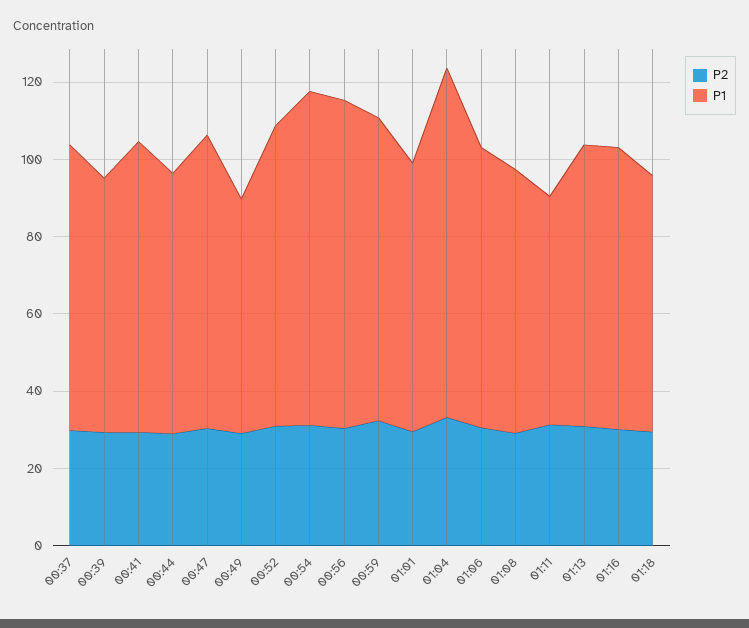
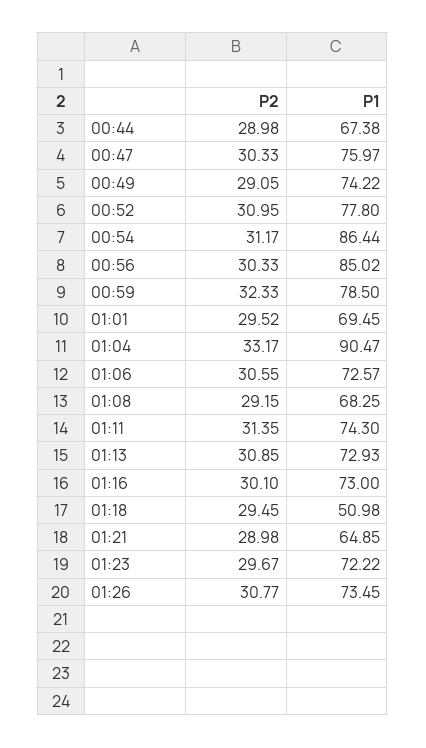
P2, 00:37: 30 -> none
P1, 00:37: 75 -> none
P2, 00:39: 30 -> none
P1, 00:39: 65 -> none
P2, 00:41: 30 -> none
P1, 00:41: 75 -> none
P1, 00:49: 60 -> 74.22
P1, 01:11: 60 -> 74.3
P1, 01:18: 65 -> 50.98
P2, 01:21: none -> 28.98
P1, 01:21: none -> 64.85
P2, 01:23: none -> 29.67
P1, 01:23: none -> 72.22
P2, 01:26: none -> 30.77
P1, 01:26: none -> 73.45

